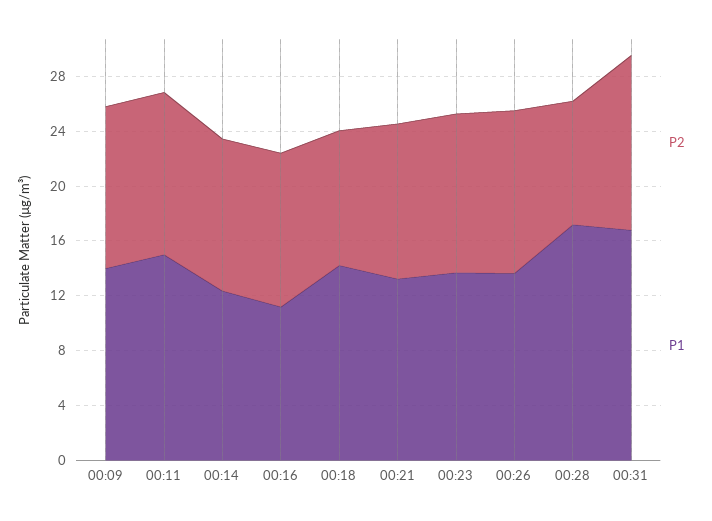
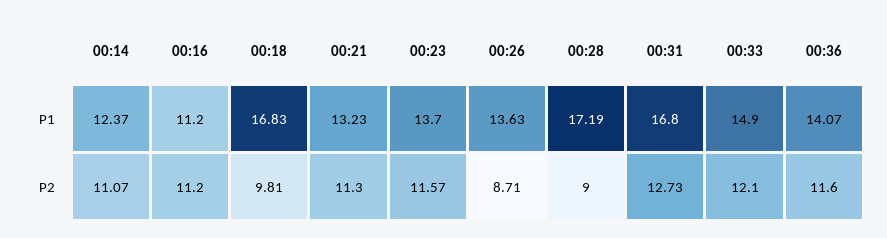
P2, 00:09: 12 -> none
P1, 00:09: 14 -> none
P2, 00:11: 12 -> none
P1, 00:11: 15 -> none
P1, 00:18: 14 -> 16.83
P2, 00:26: 12 -> 8.71
P1, 00:33: none -> 14.9
P1, 00:36: none -> 14.07
P2, 00:33: none -> 12.1
P2, 00:36: none -> 11.6

